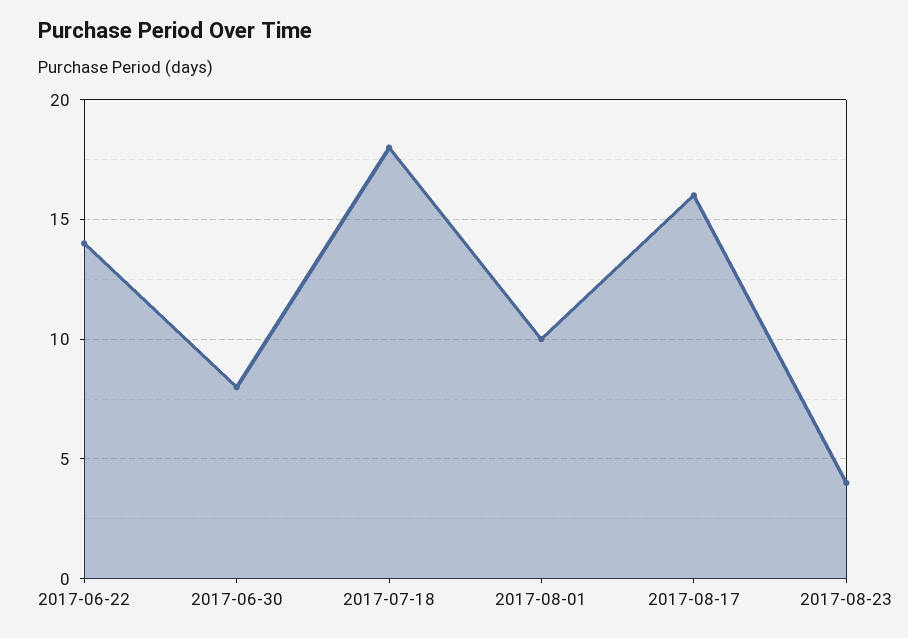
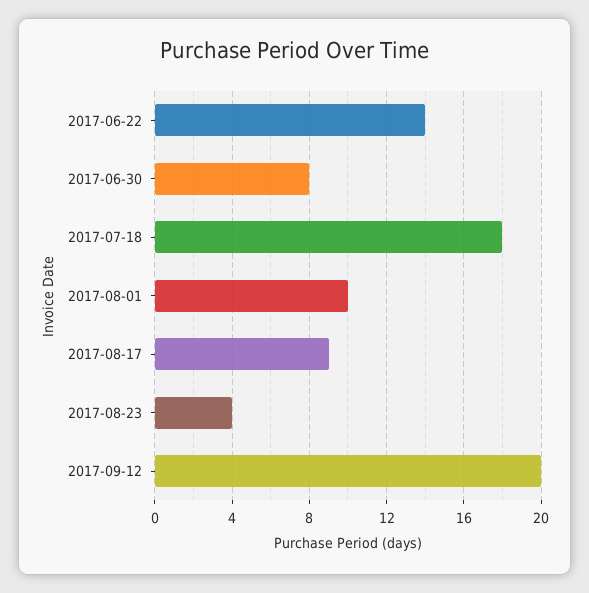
2017-08-17: 16 -> 9
2017-09-12: none -> 20

